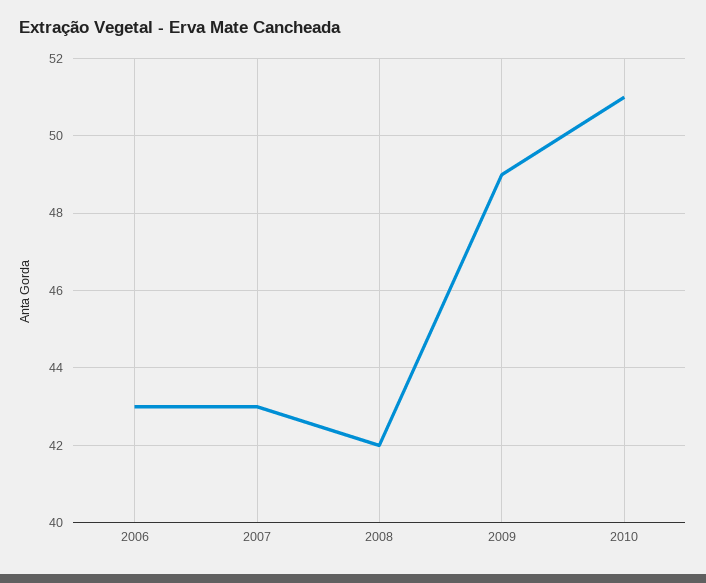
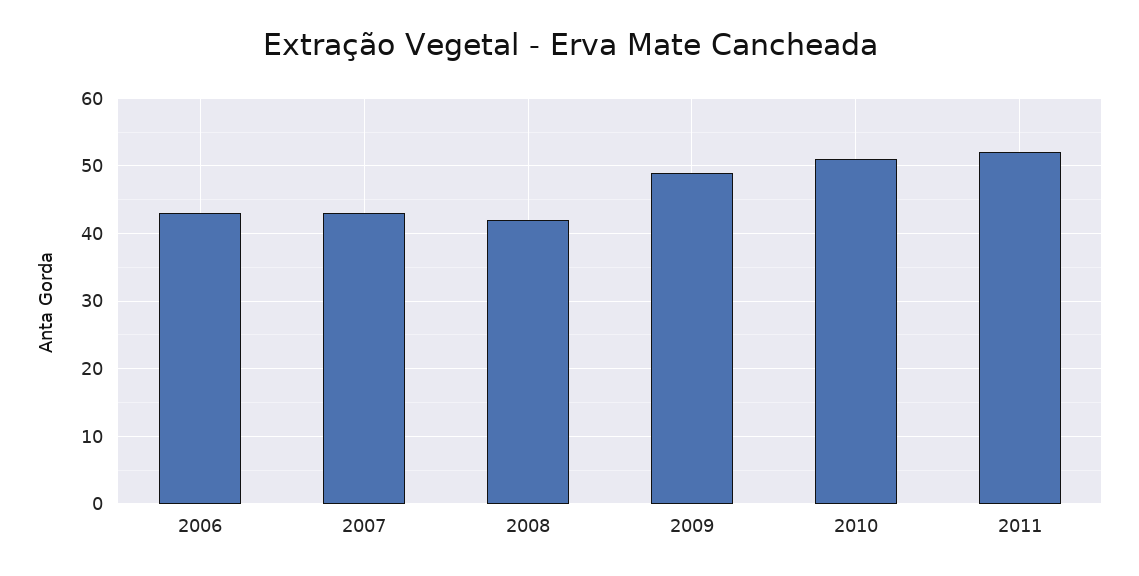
2011: none -> 52

